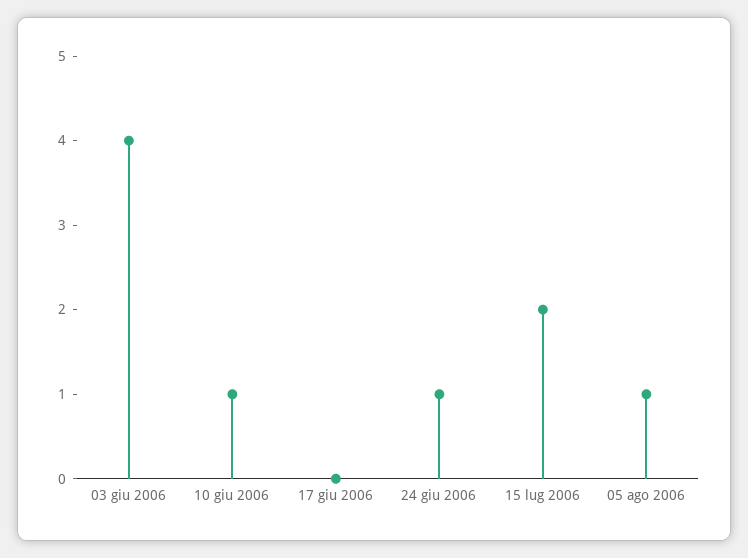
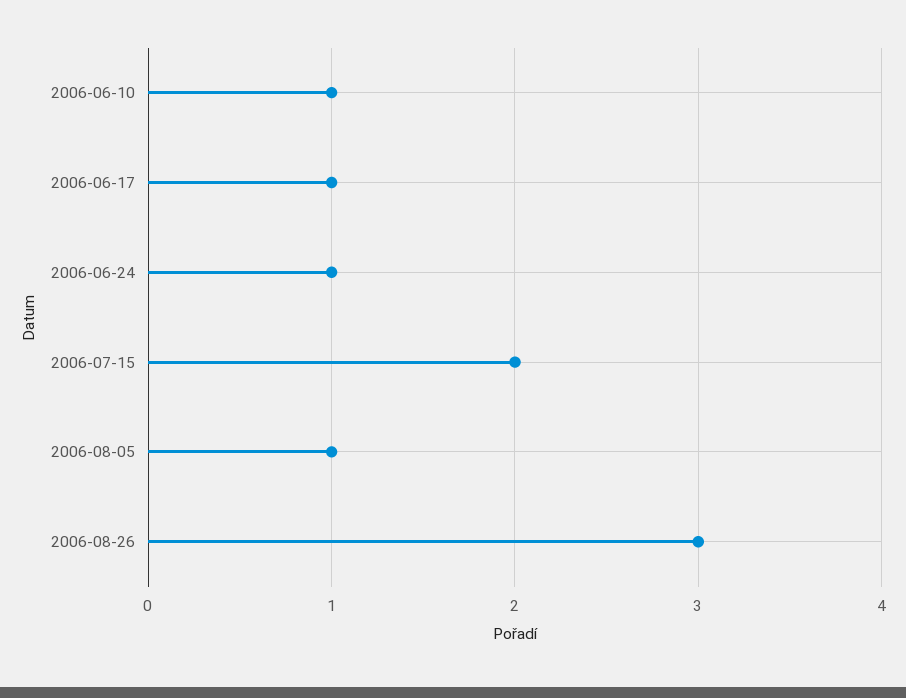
03 giu 2006: 4 -> none
17 giu 2006: 0 -> 1
2006-08-26: none -> 3

